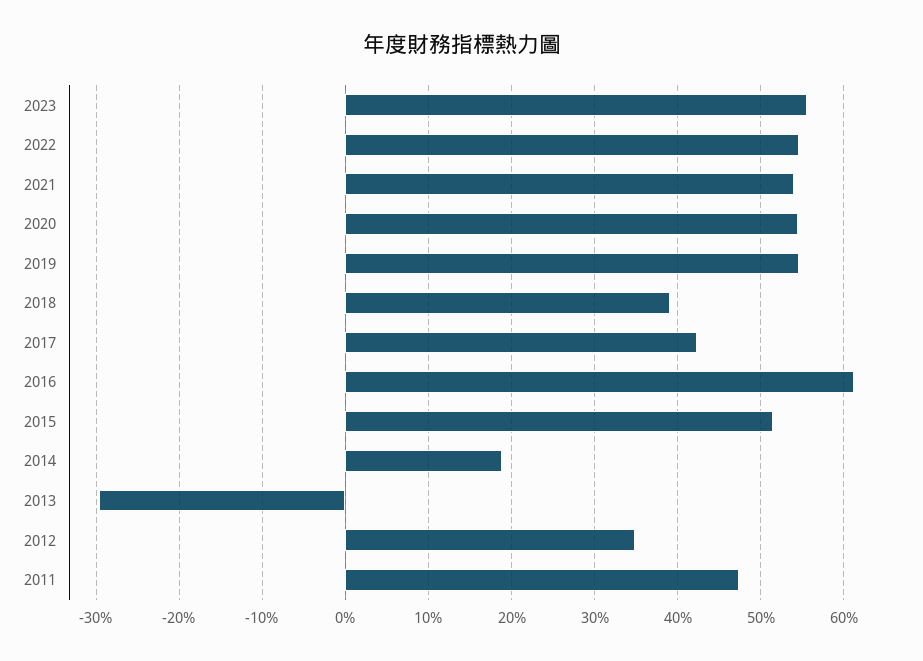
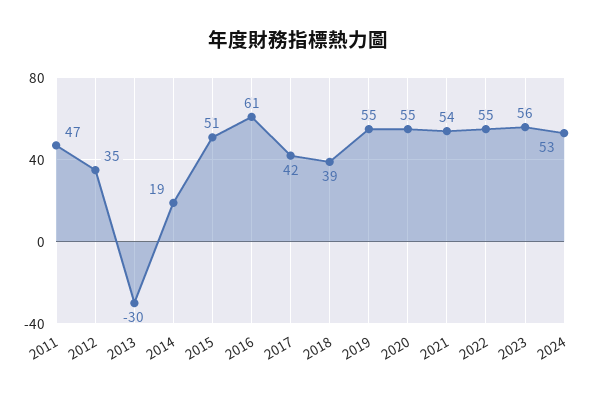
2024: none -> 53

